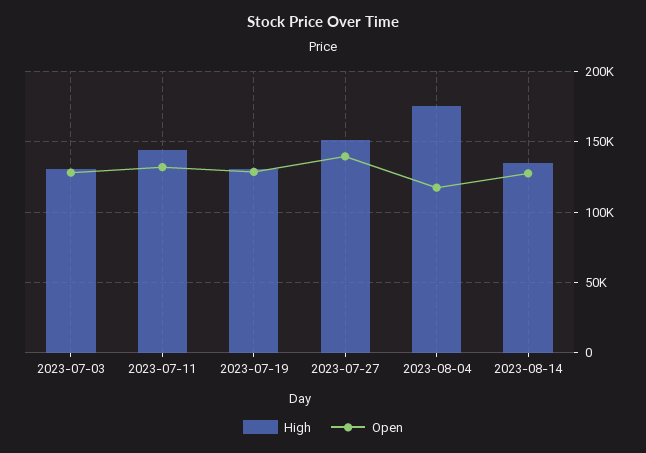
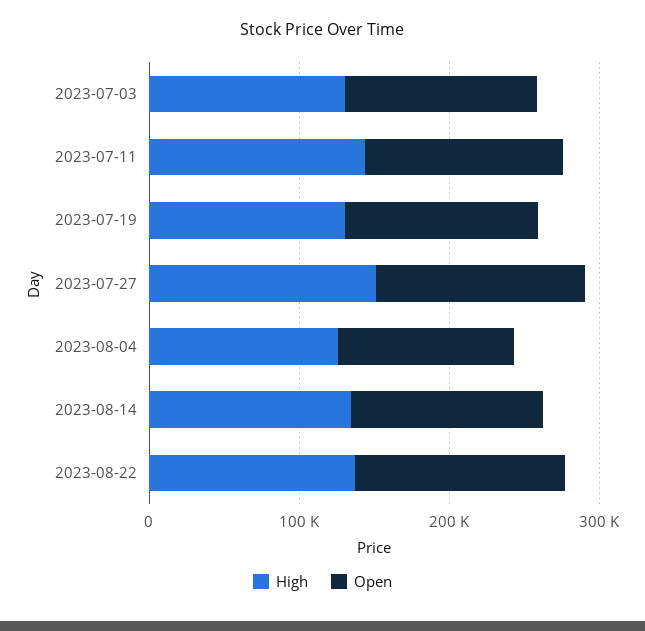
High, 2023-08-04: 175000 -> 120000
High, 2023-08-22: none -> 140000
Open, 2023-08-22: none -> 140000

